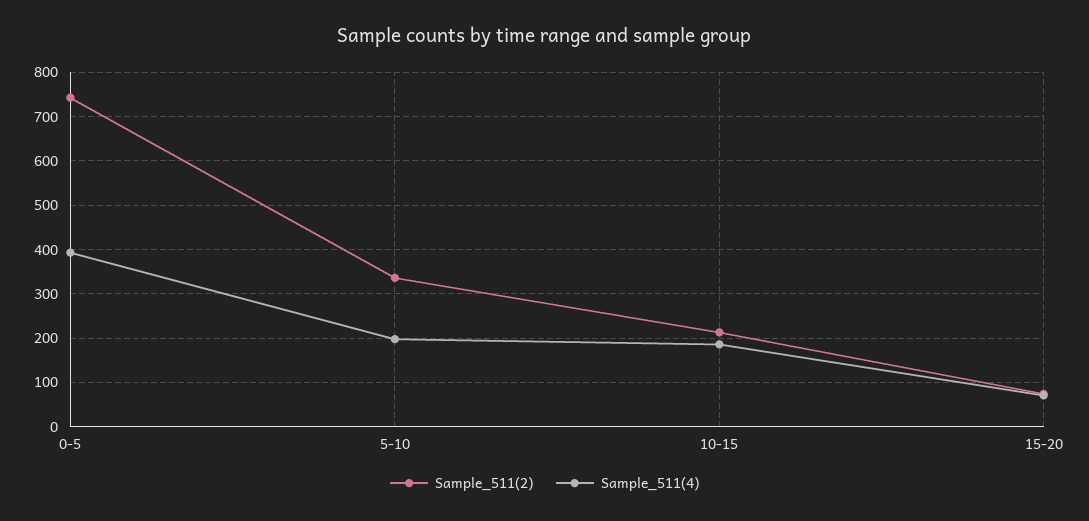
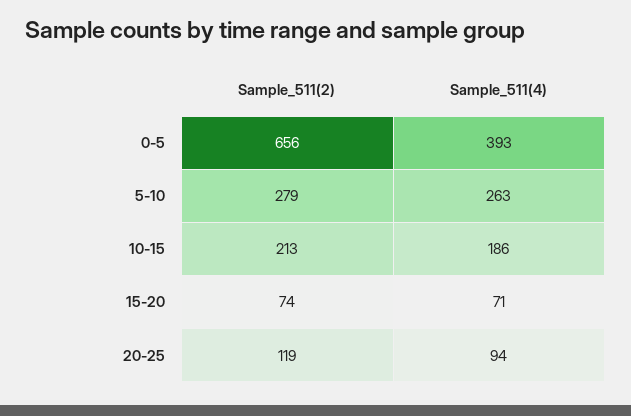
Sample_511(2), 0-5: 740 -> 656
Sample_511(2), 5-10: 340 -> 279
Sample_511(4), 5-10: 200 -> 263
Sample_511(2), 20-25: none -> 119
Sample_511(4), 20-25: none -> 94

